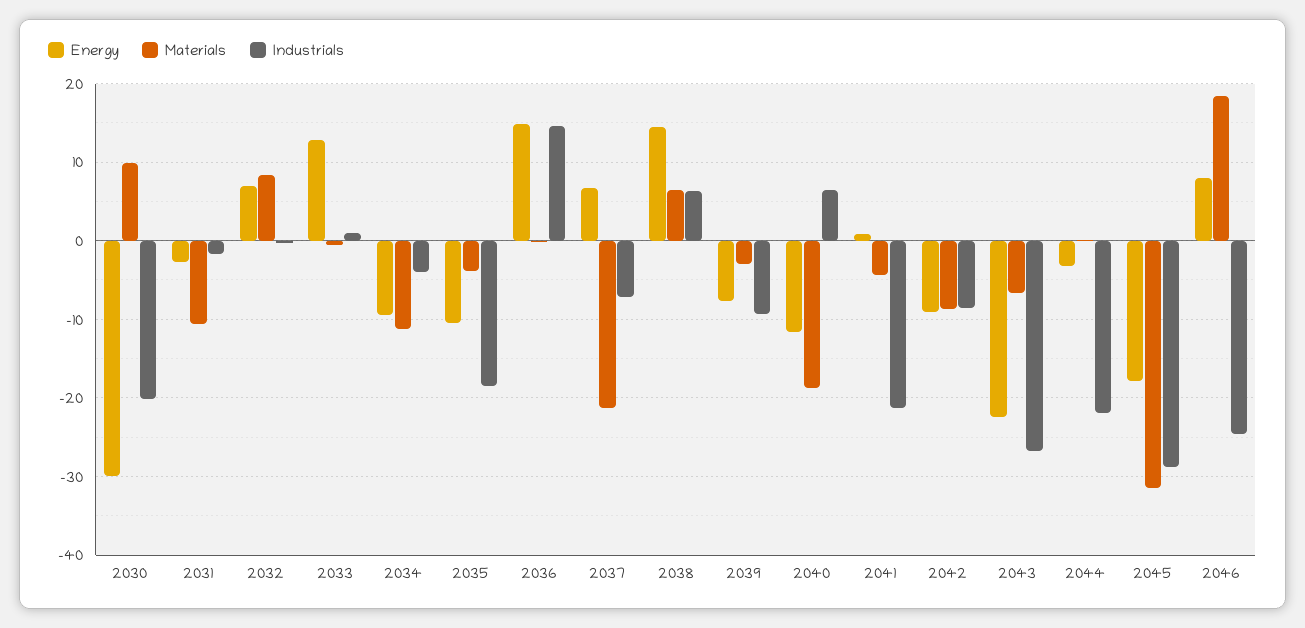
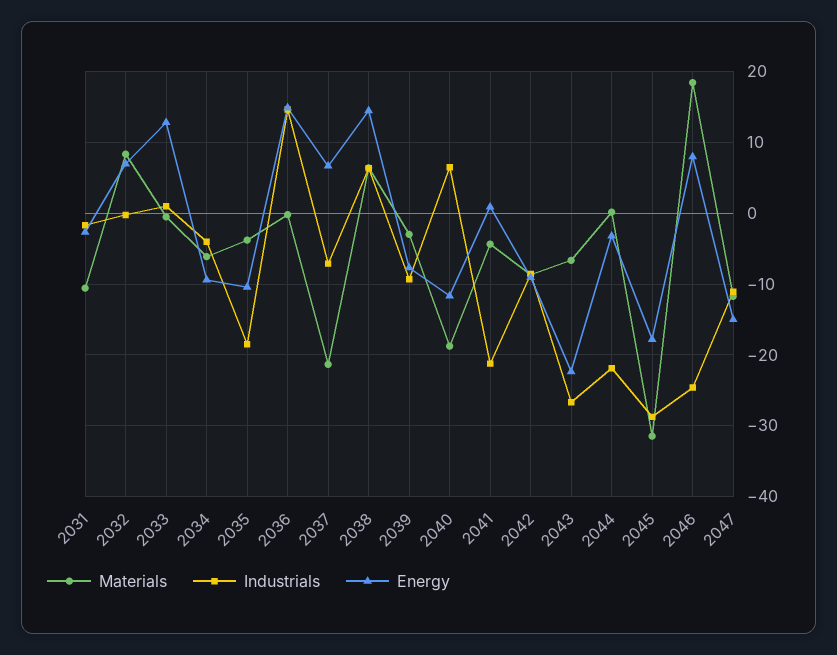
Energy, 2030: -30 -> none
Materials, 2030: 10 -> none
Industrials, 2030: -20 -> none
Materials, 2034: -11 -> -6
Materials, 2047: none -> -12
Industrials, 2047: none -> -11
Energy, 2047: none -> -15

